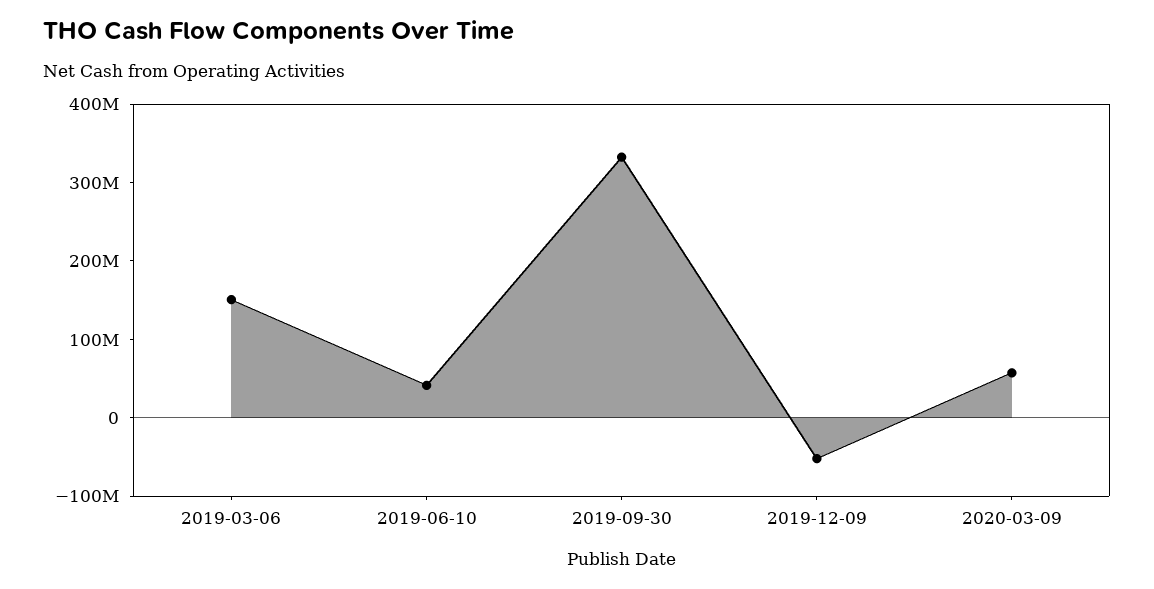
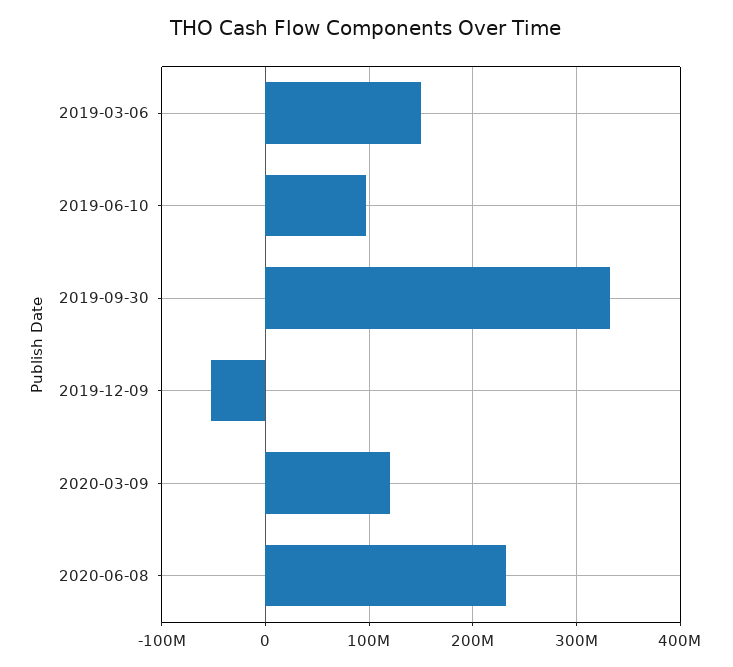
2019-06-10: 40000000 -> 100000000
2020-03-09: 60000000 -> 120000000
2020-06-08: none -> 230000000

